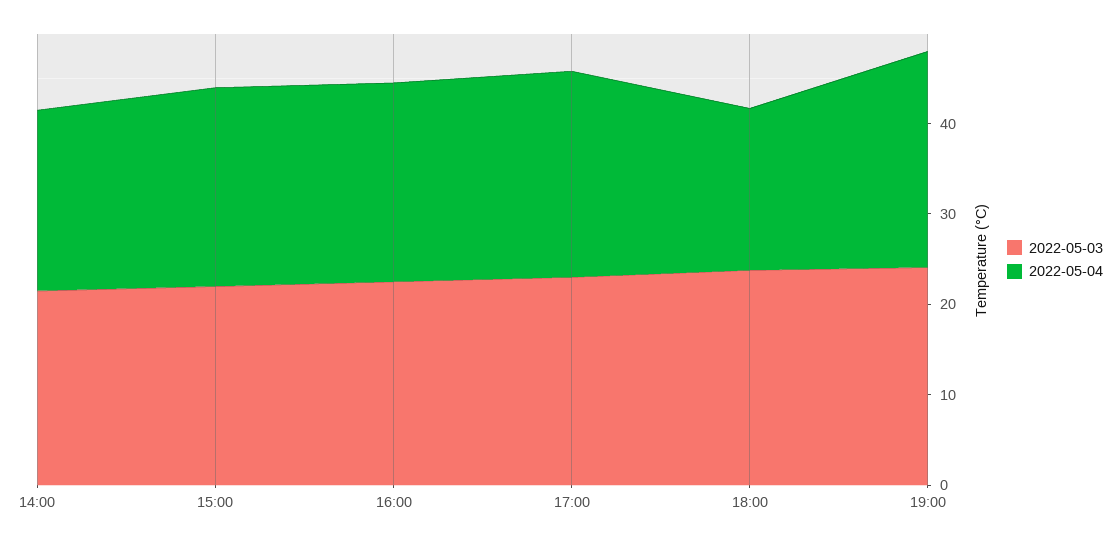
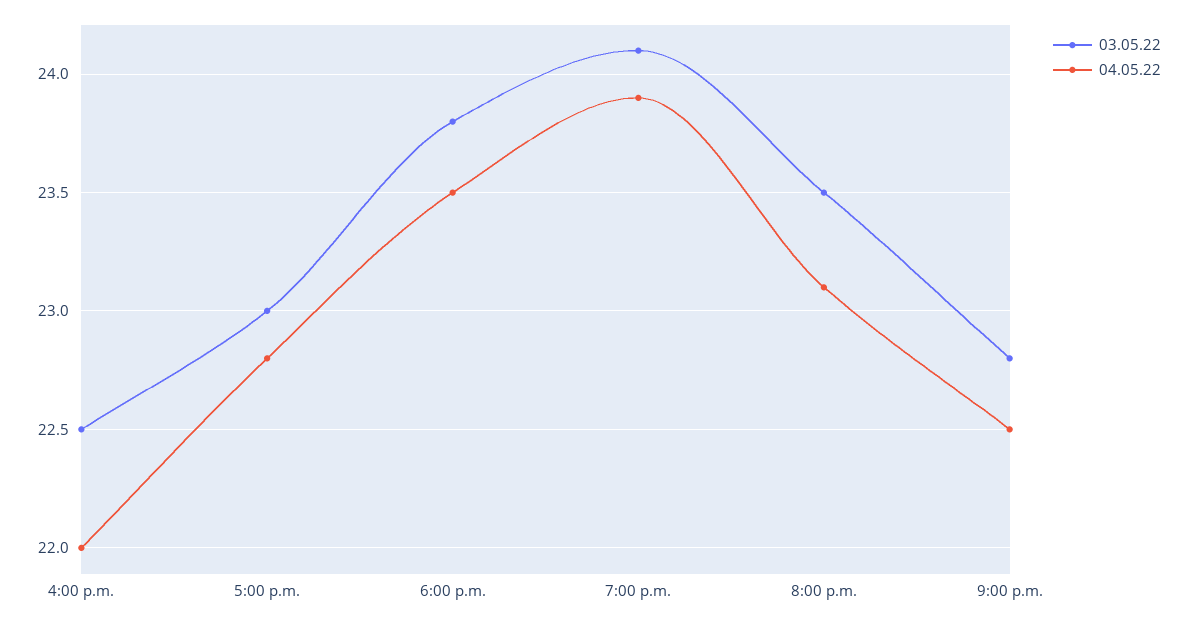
2022-05-03, 14:00: 22 -> none
2022-05-04, 14:00: 20 -> none
2022-05-03, 15:00: 22 -> none
2022-05-04, 15:00: 22 -> none
2022-05-04, 18:00: 18 -> 23.5
2022-05-03, 8:00 p.m.: none -> 23.5
2022-05-04, 8:00 p.m.: none -> 23.1
2022-05-03, 9:00 p.m.: none -> 22.8
2022-05-04, 9:00 p.m.: none -> 22.5

